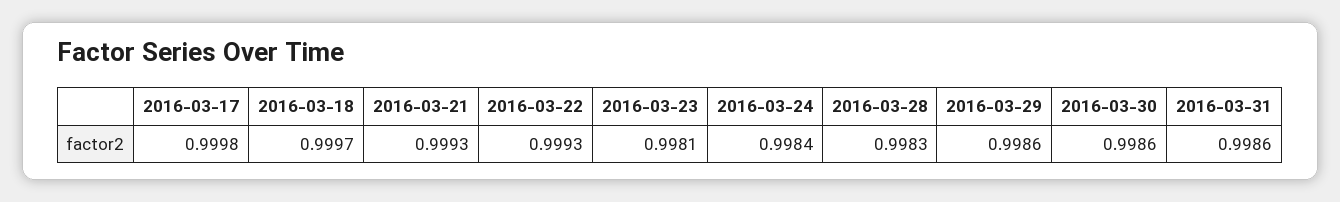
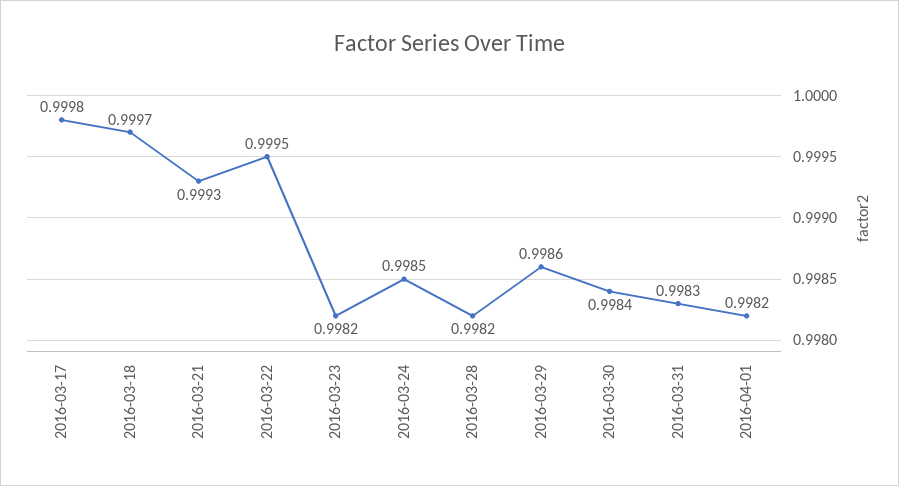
2016-03-22: 0.9993 -> 0.9995
2016-03-23: 0.9981 -> 0.9982
2016-03-24: 0.9984 -> 0.9985
2016-03-28: 0.9983 -> 0.9982
2016-03-30: 0.9986 -> 0.9984
2016-03-31: 0.9986 -> 0.9983
2016-04-01: none -> 0.9982

